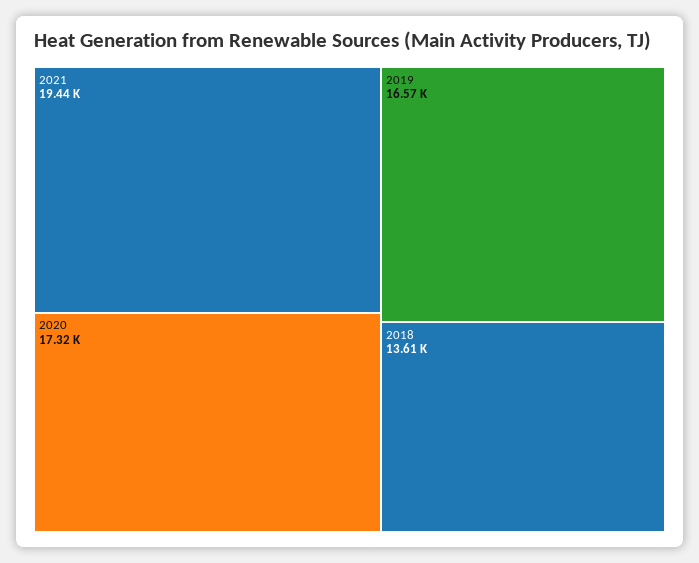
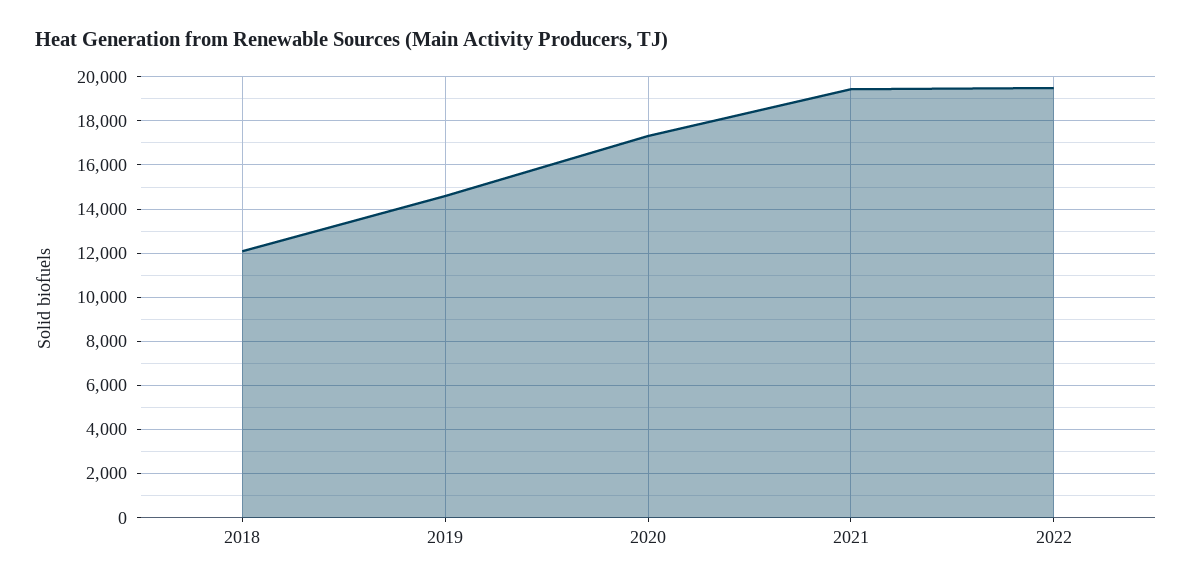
2019: 16570 -> 14500
2018: 13610 -> 12000
2022: none -> 19500

